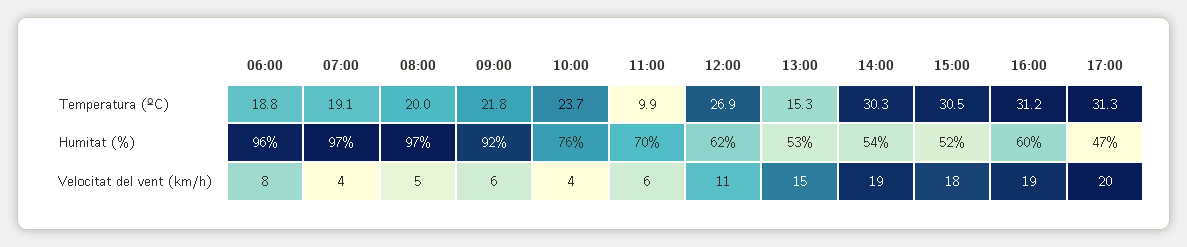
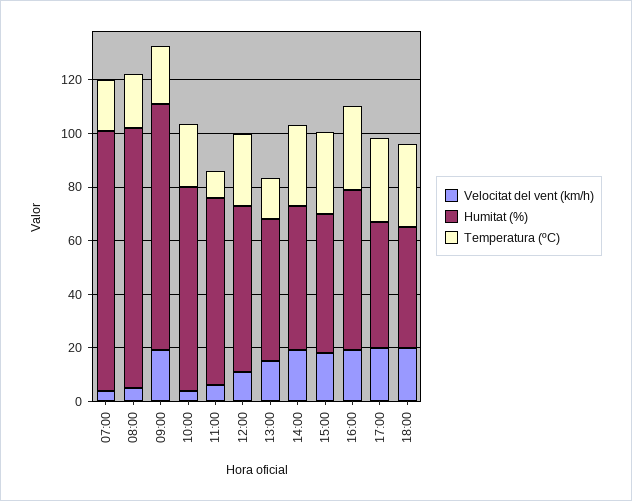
Temperatura (ºC), 06:00: 18.8 -> none
Humitat (%), 06:00: 96 -> none
Velocitat del vent (km/h), 06:00: 8 -> none
Velocitat del vent (km/h), 09:00: 6 -> 20
Velocitat del vent (km/h), 18:00: none -> 20
Humitat (%), 18:00: none -> 45
Temperatura (ºC), 18:00: none -> 30

